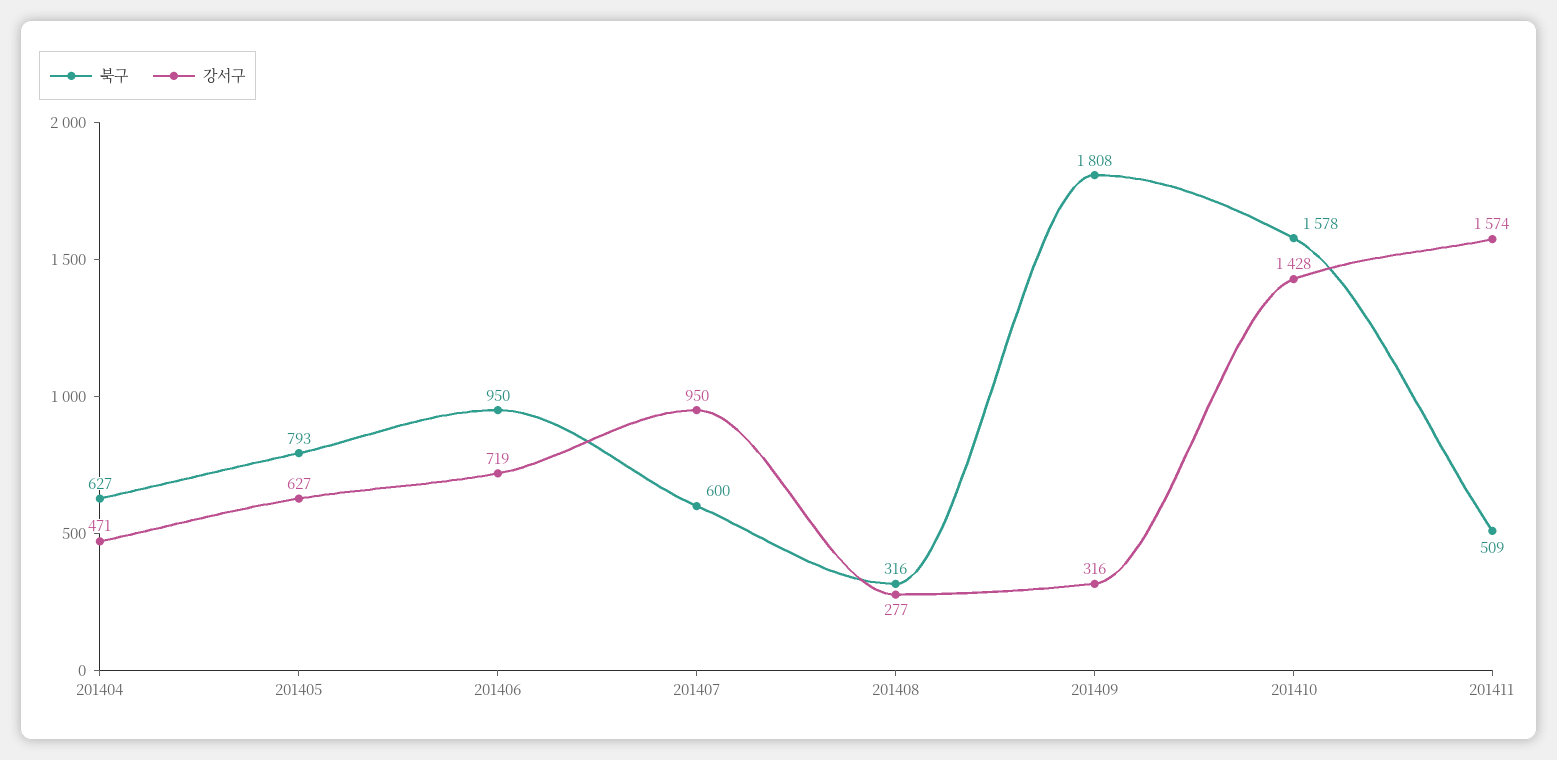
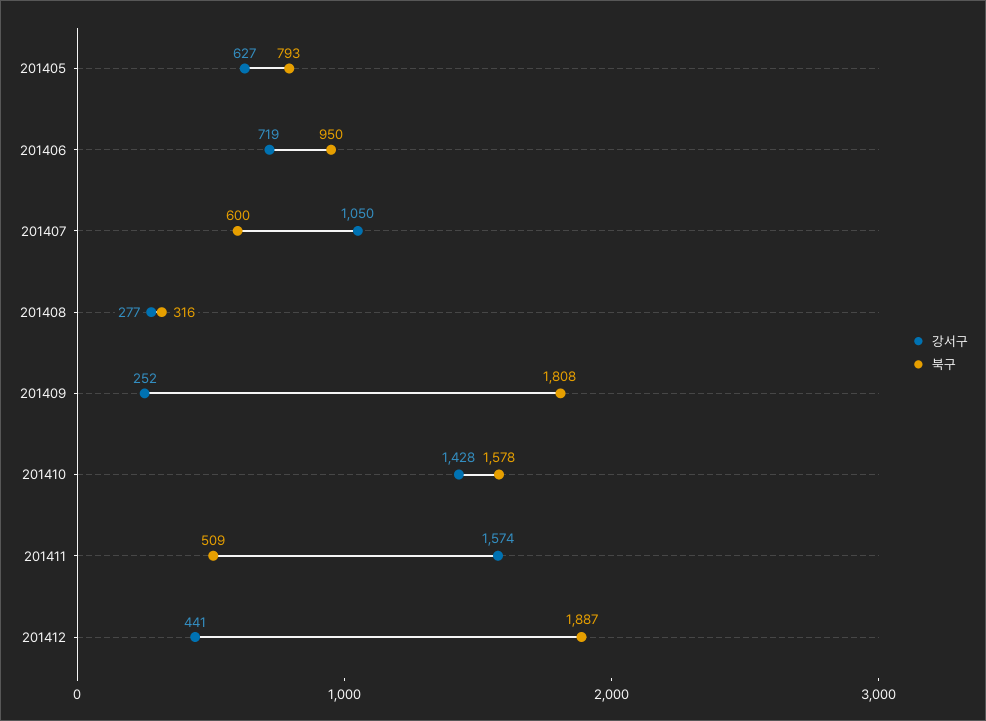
북구, 201404: 627 -> none
강서구, 201404: 471 -> none
강서구, 201407: 950 -> 1050
강서구, 201409: 316 -> 252
강서구, 201412: none -> 441
북구, 201412: none -> 1887

